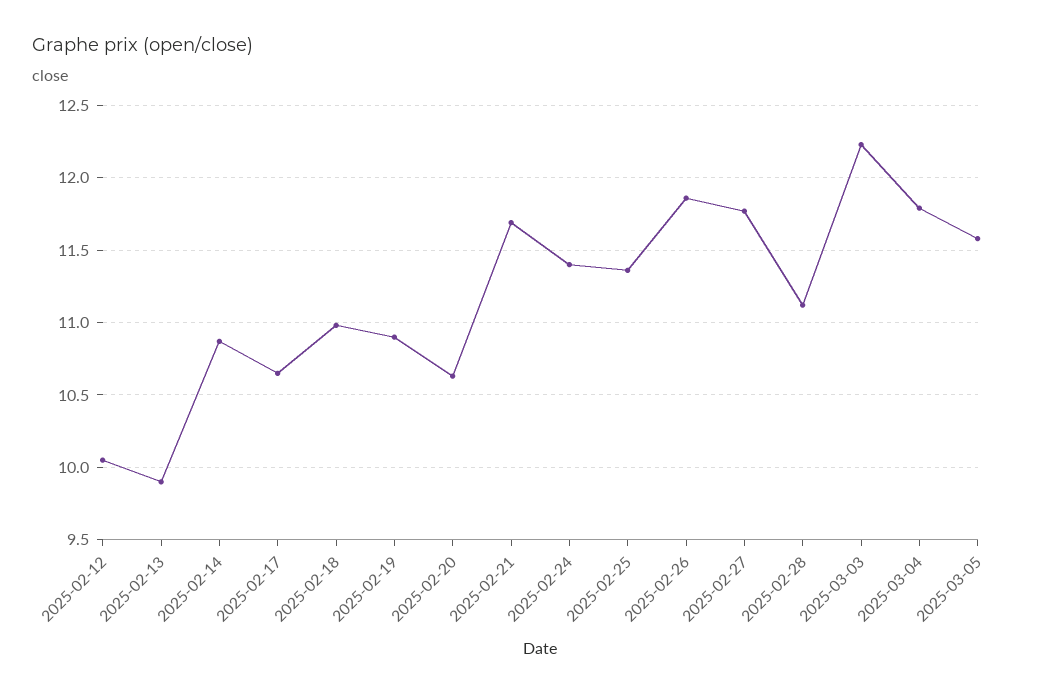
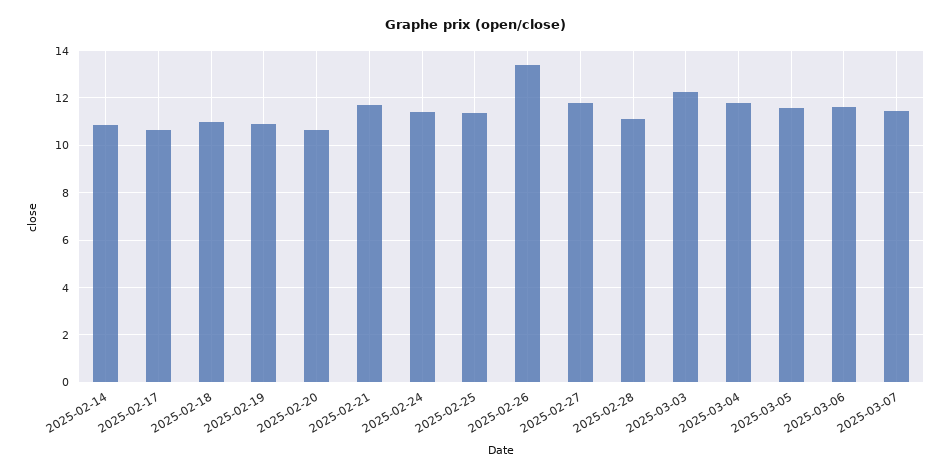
2025-02-12: 10.05 -> none
2025-02-13: 9.9 -> none
2025-02-26: 11.85 -> 13.5
2025-03-06: none -> 11.5
2025-03-07: none -> 11.5

